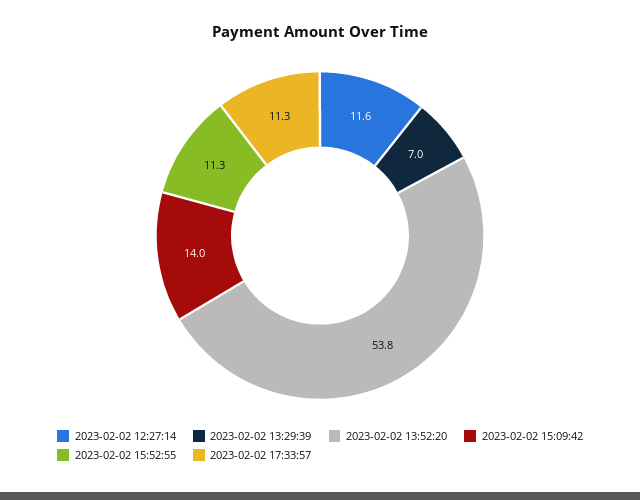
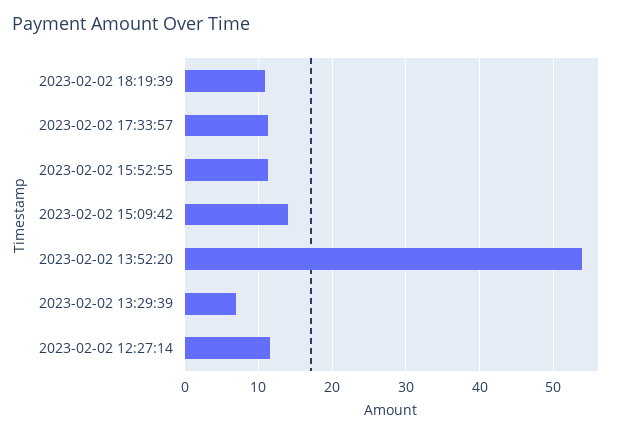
2023-02-02 18:19:39: none -> 11

